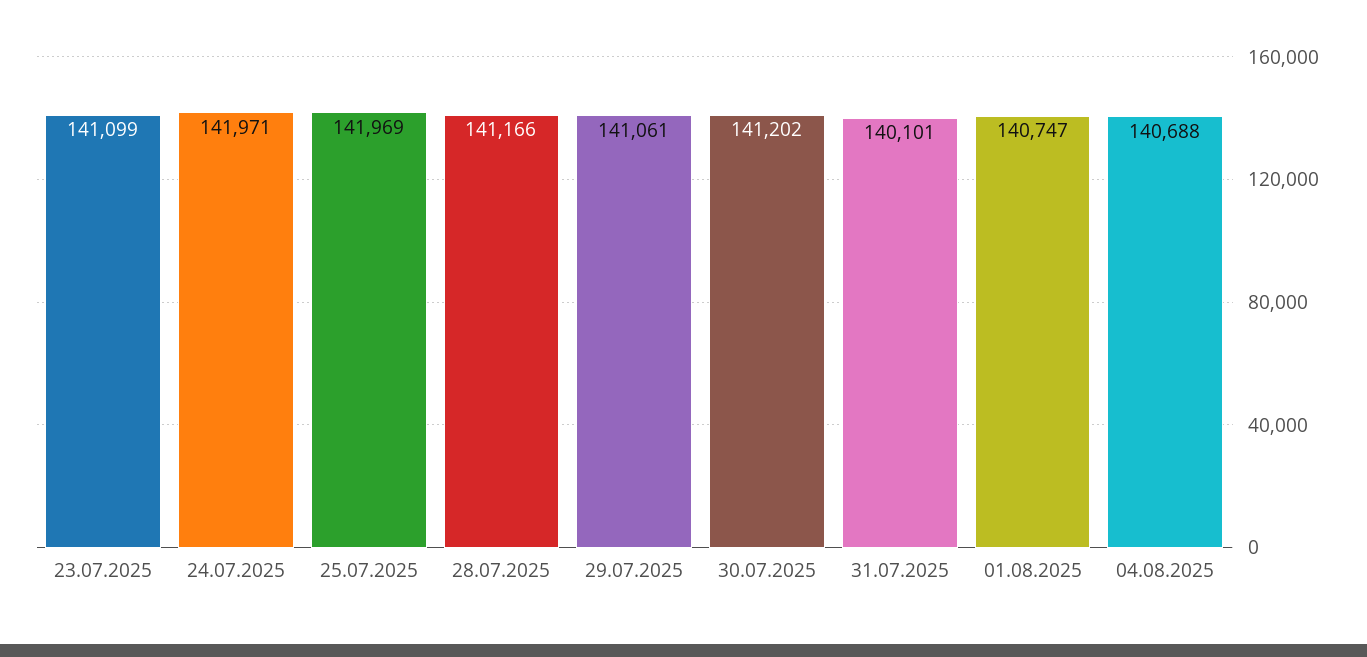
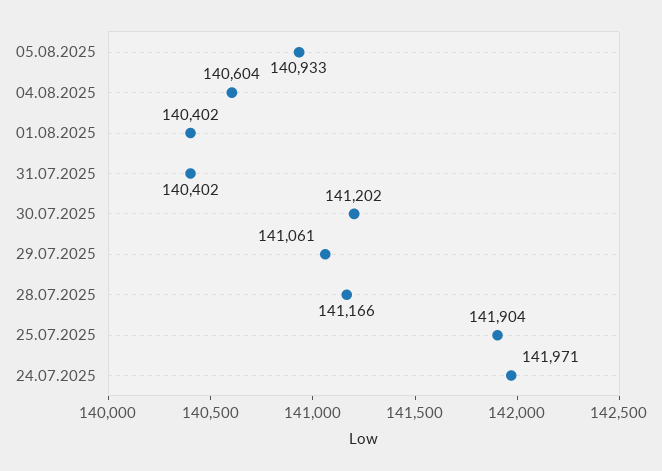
23.07.2025: 141099 -> none
25.07.2025: 141969 -> 141904
31.07.2025: 140101 -> 140402
01.08.2025: 140747 -> 140402
04.08.2025: 140688 -> 140604
05.08.2025: none -> 140933

